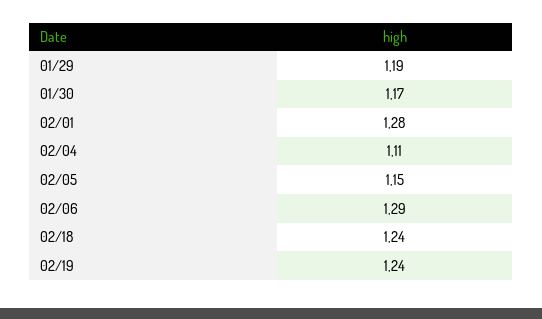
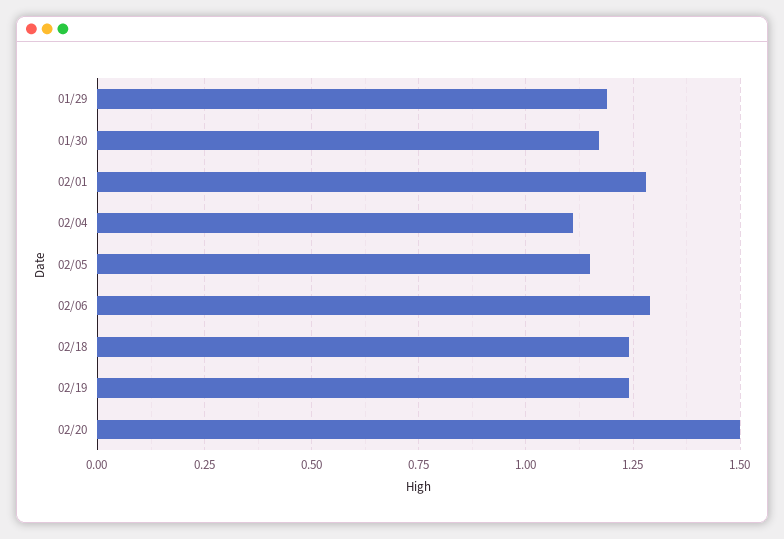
02/20: none -> 1.5

